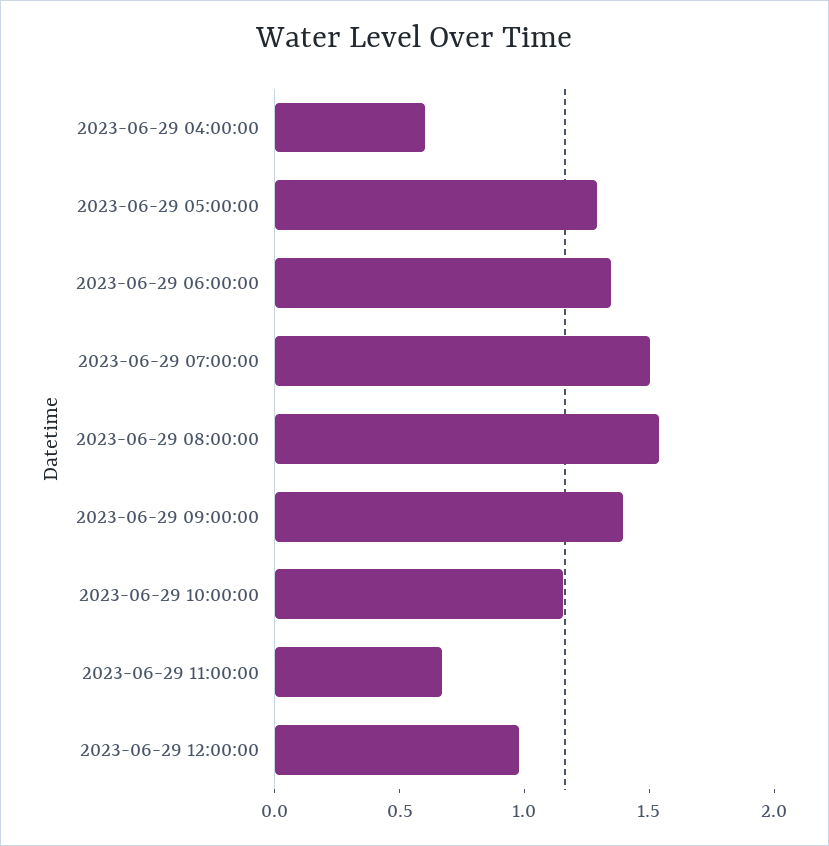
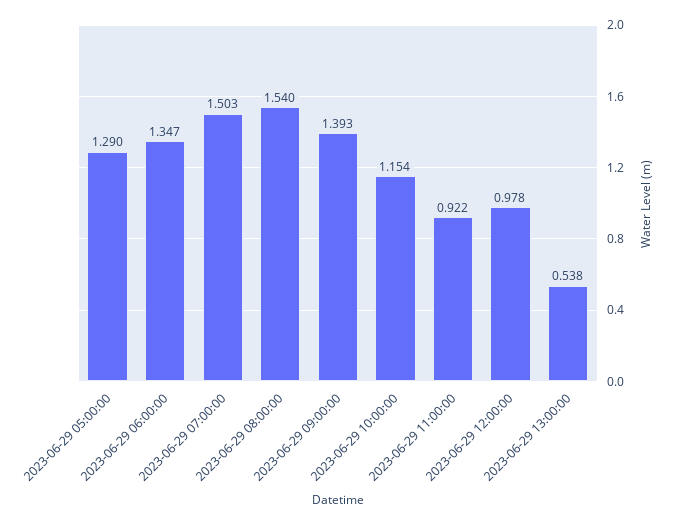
2023-06-29 04:00:00: 0.6 -> none
2023-06-29 11:00:00: 0.7 -> 0.922
2023-06-29 13:00:00: none -> 0.538

